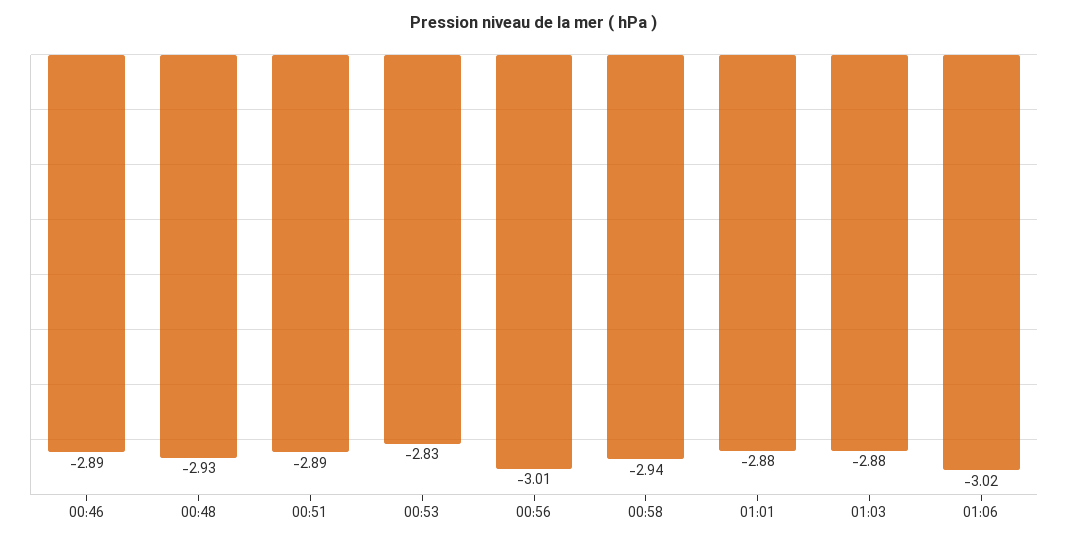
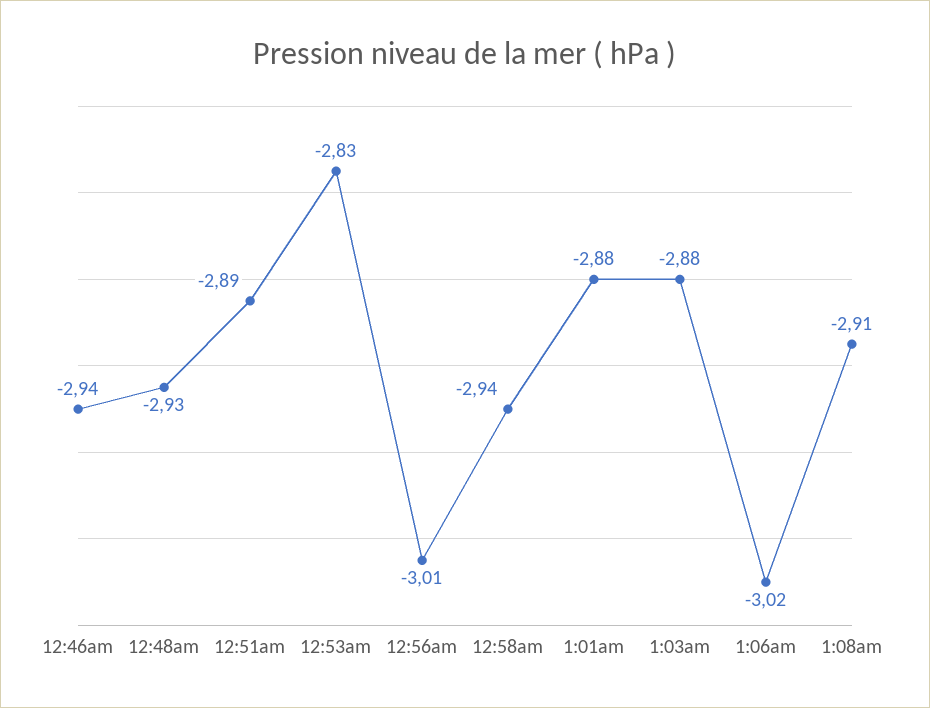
00:46: -2.89 -> -2.94
1:08am: none -> -2.91

